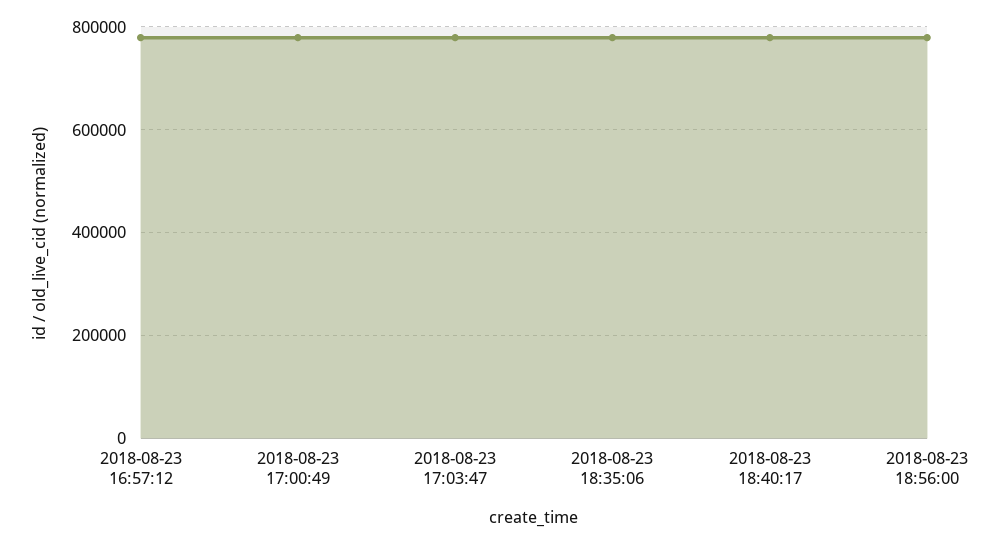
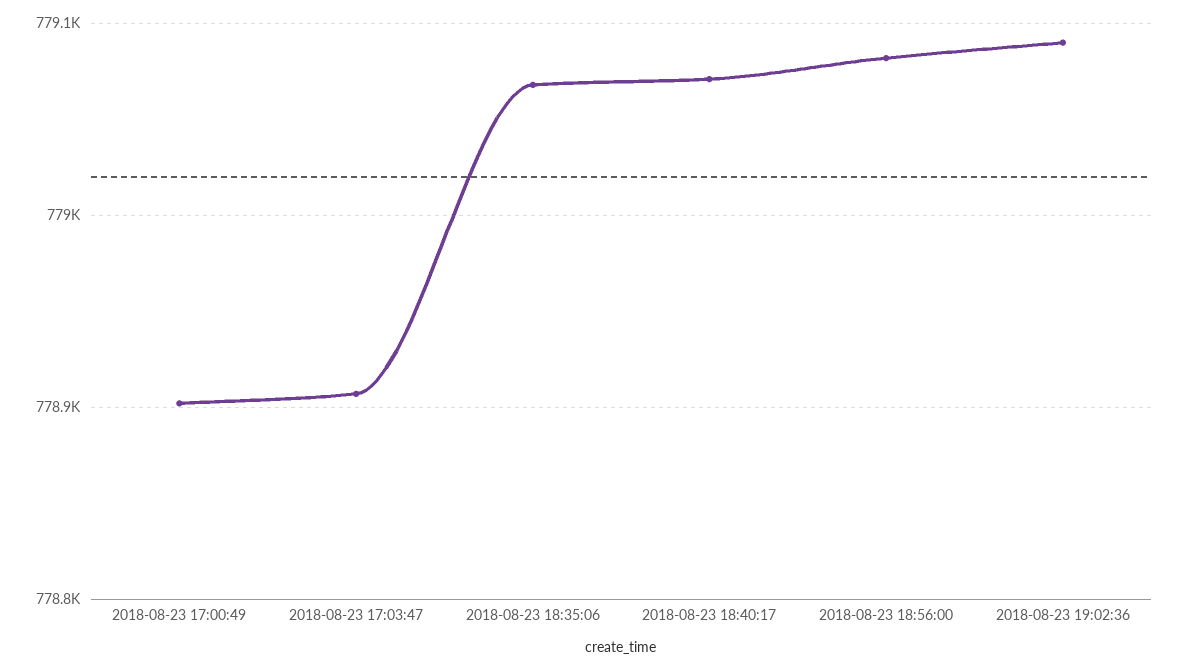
2018-08-23 16:57:12: 780000 -> none
2018-08-23 19:02:36: none -> 779090

